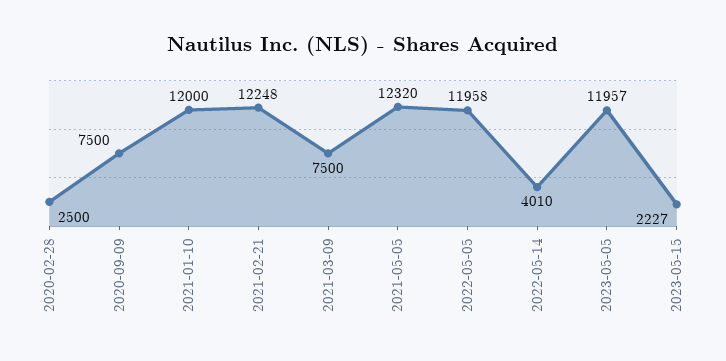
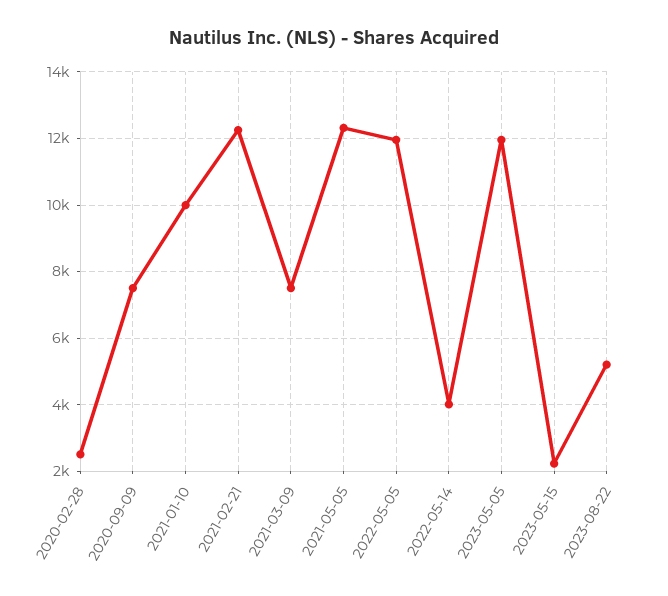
2021-01-10: 12000 -> 10000
2023-08-22: none -> 5200

